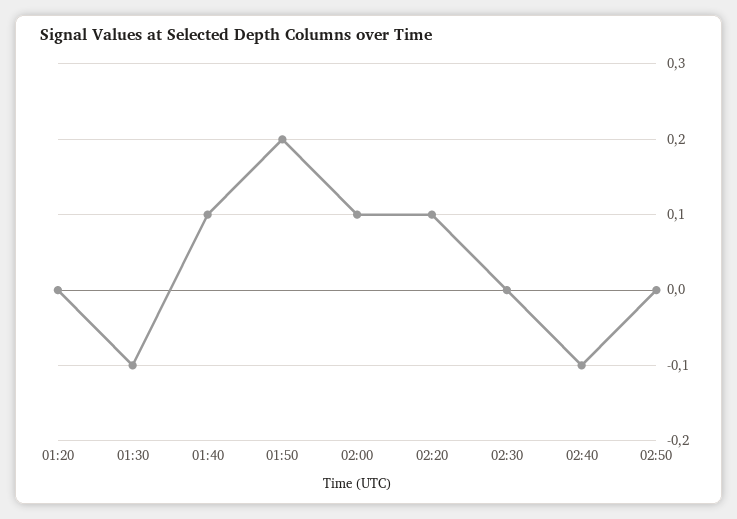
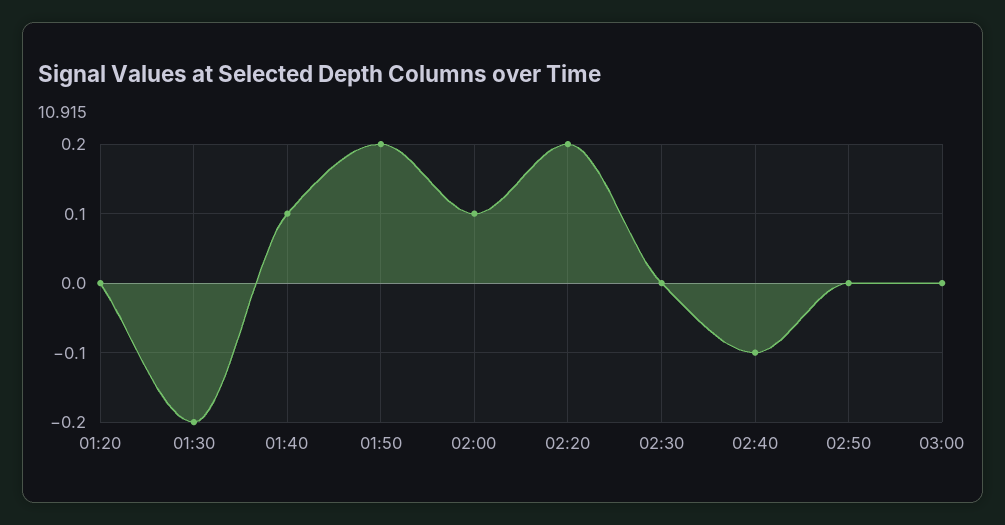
01:30: -0.1 -> -0.2
02:20: 0.1 -> 0.2
03:00: none -> 0

